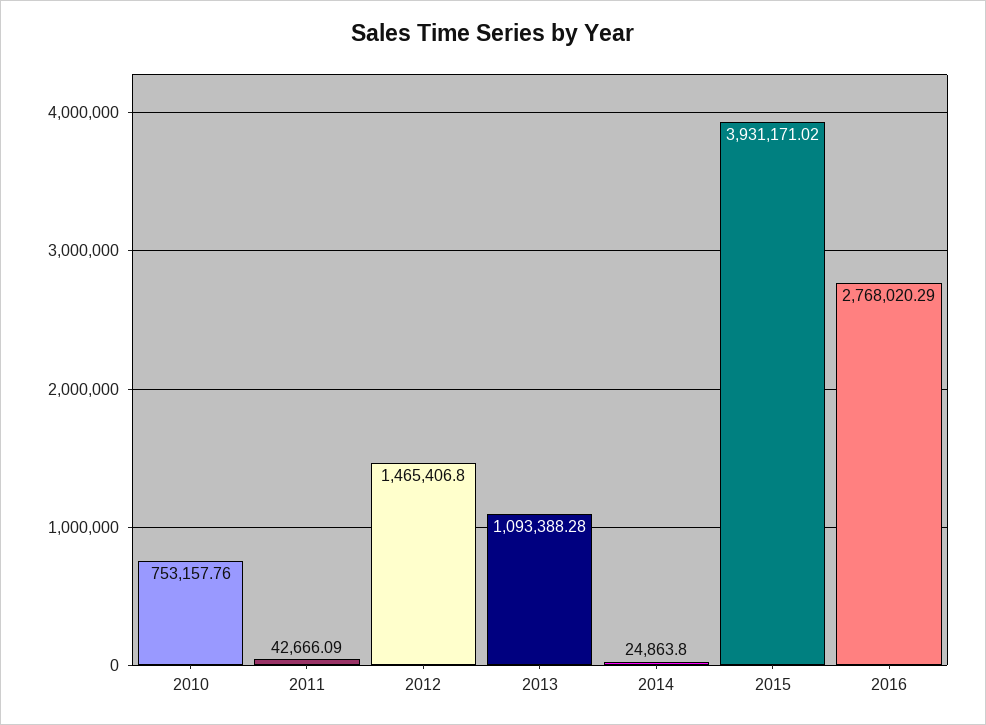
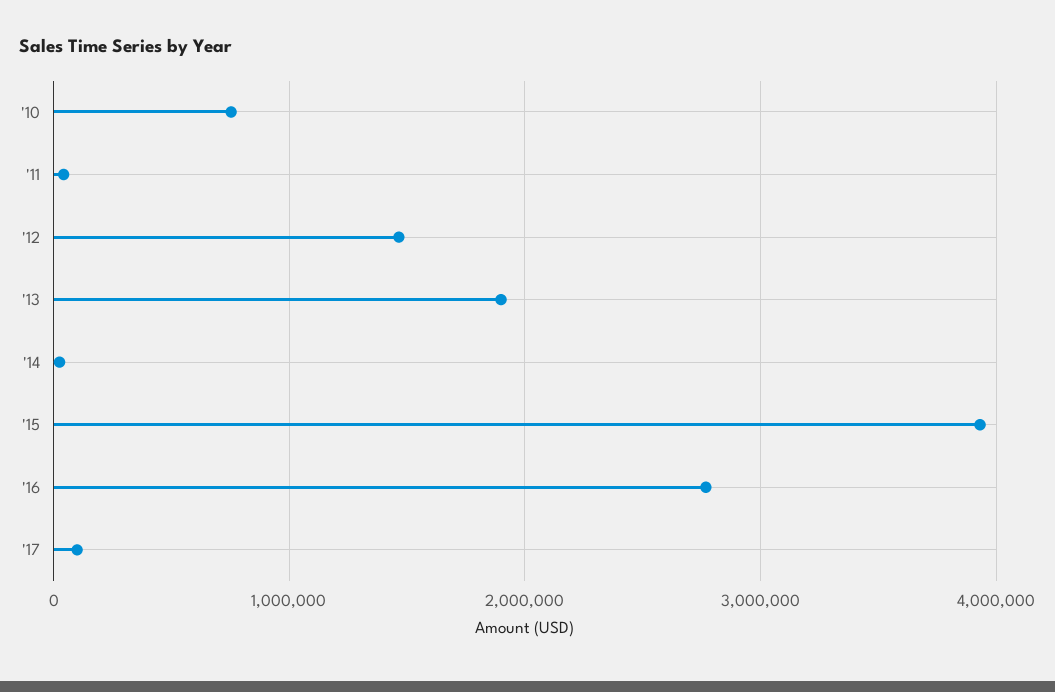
2013: 1093388.28 -> 1900000
'17: none -> 100000

